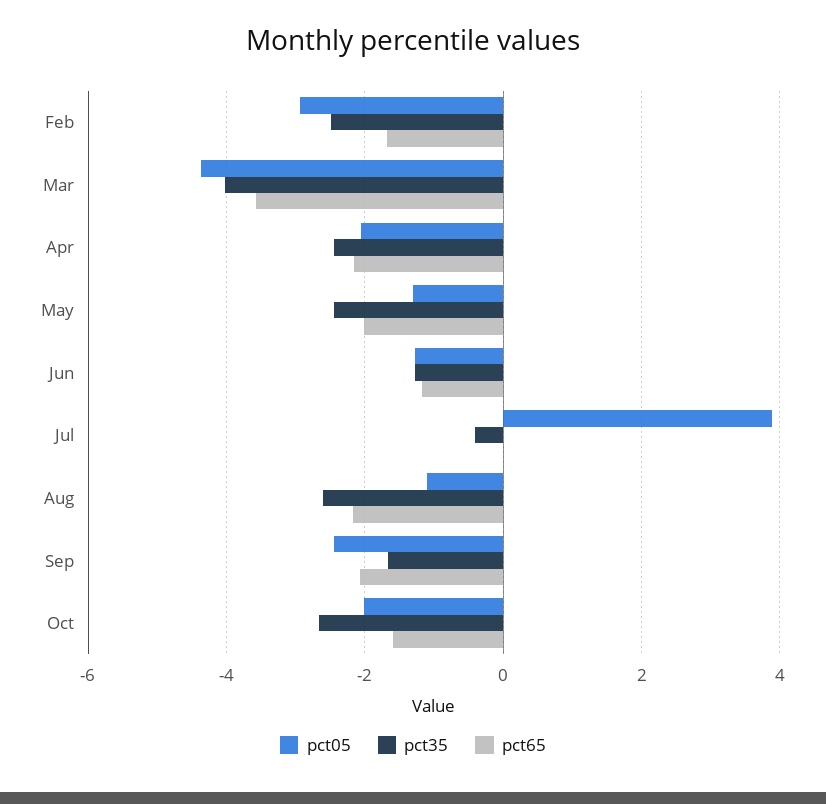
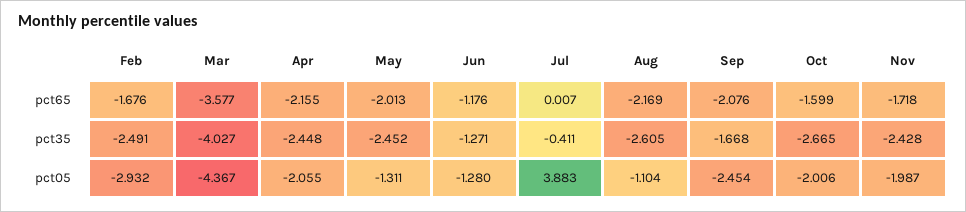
pct65, Nov: none -> -1.718
pct35, Nov: none -> -2.428
pct05, Nov: none -> -1.987

